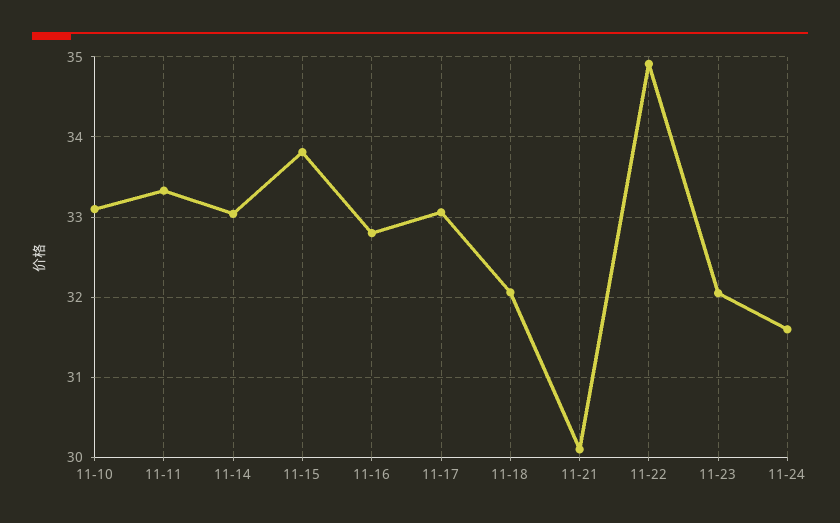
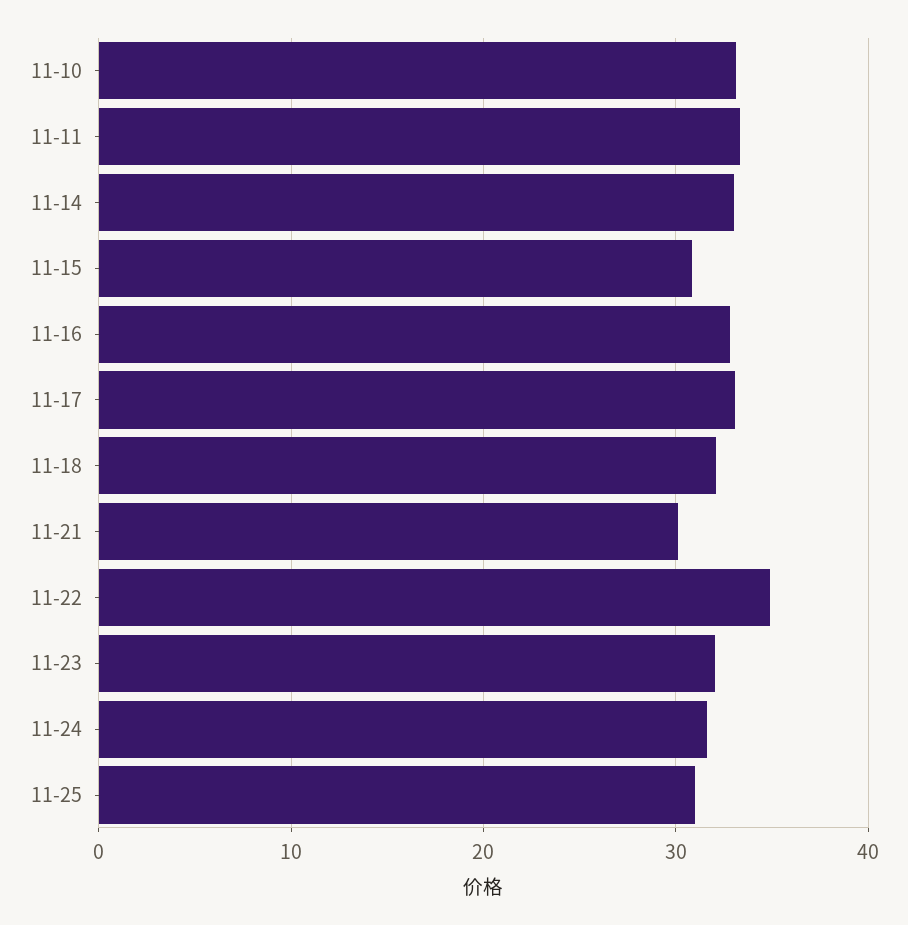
11-15: 33.8 -> 31
11-25: none -> 31

